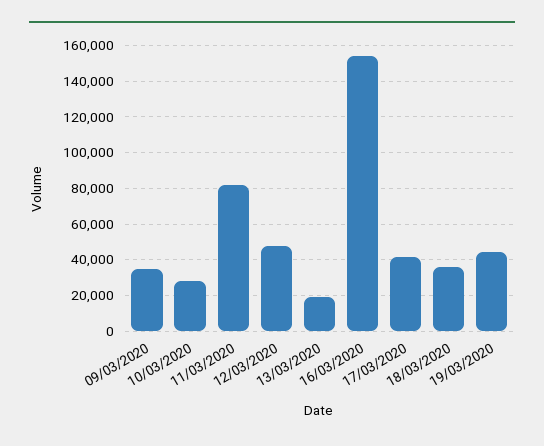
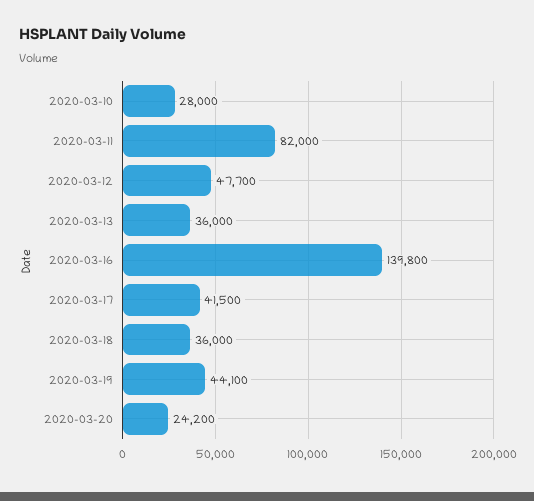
09/03/2020: 35000 -> none
13/03/2020: 20000 -> 36000
16/03/2020: 155000 -> 139800
2020-03-20: none -> 24200

